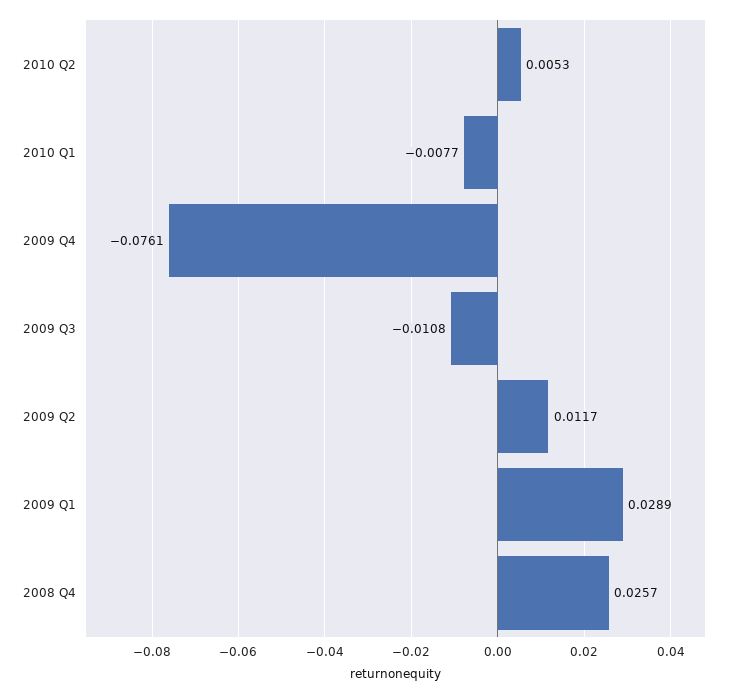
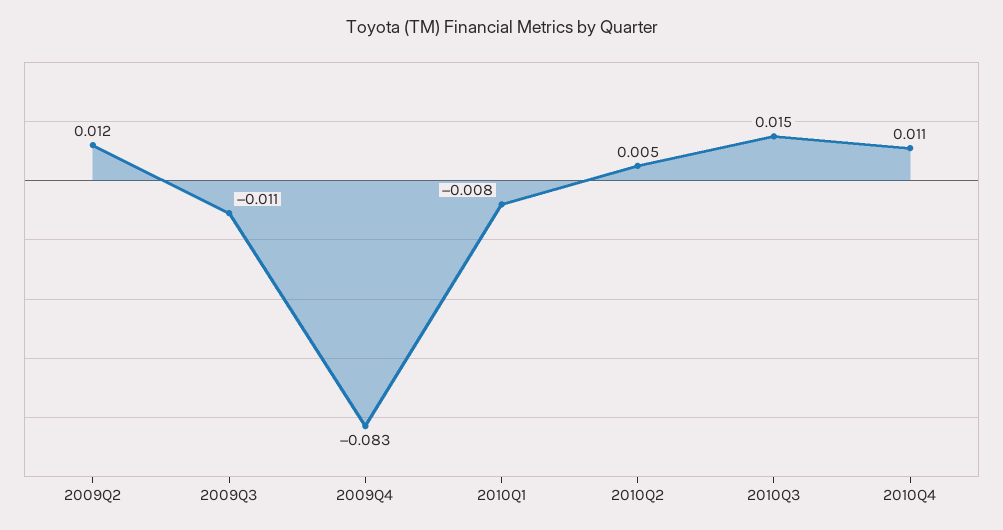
2009 Q4: -0.0761 -> -0.083
2009 Q1: 0.0289 -> none
2008 Q4: 0.0257 -> none
2010Q3: none -> 0.015
2010Q4: none -> 0.011

